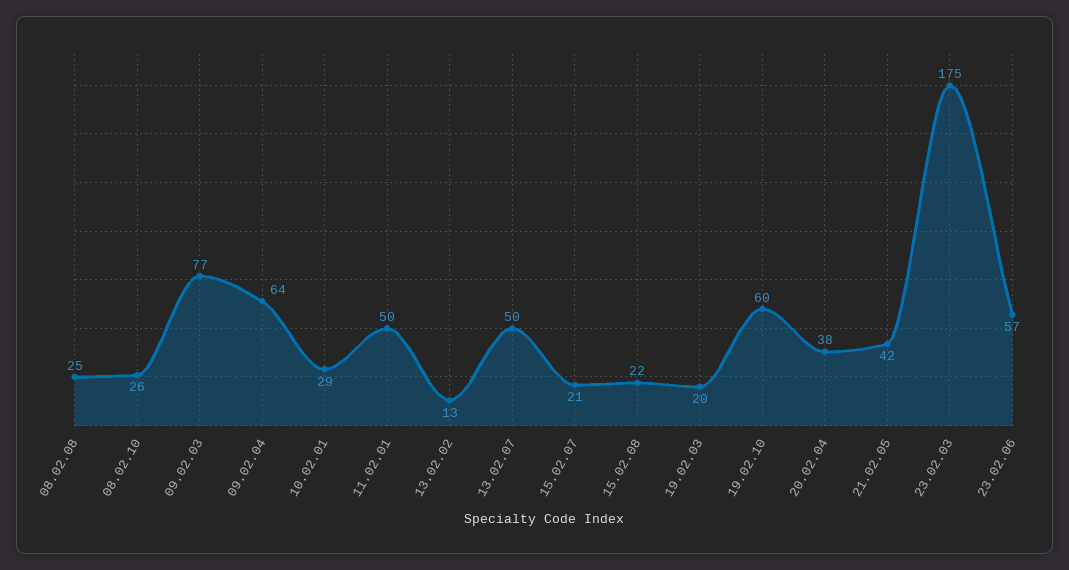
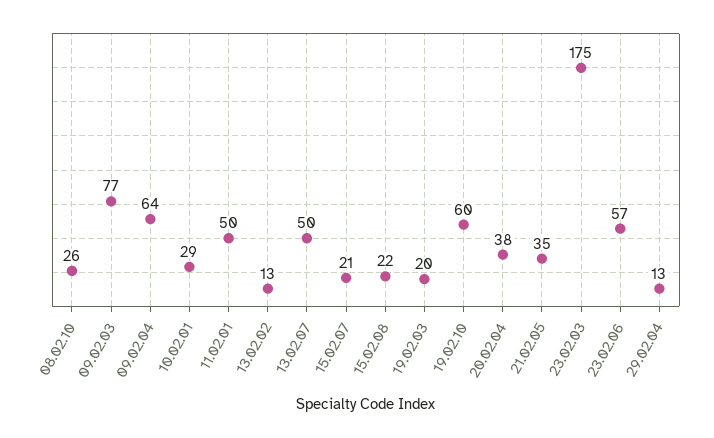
08.02.08: 25 -> none
21.02.05: 42 -> 35
29.02.04: none -> 13

